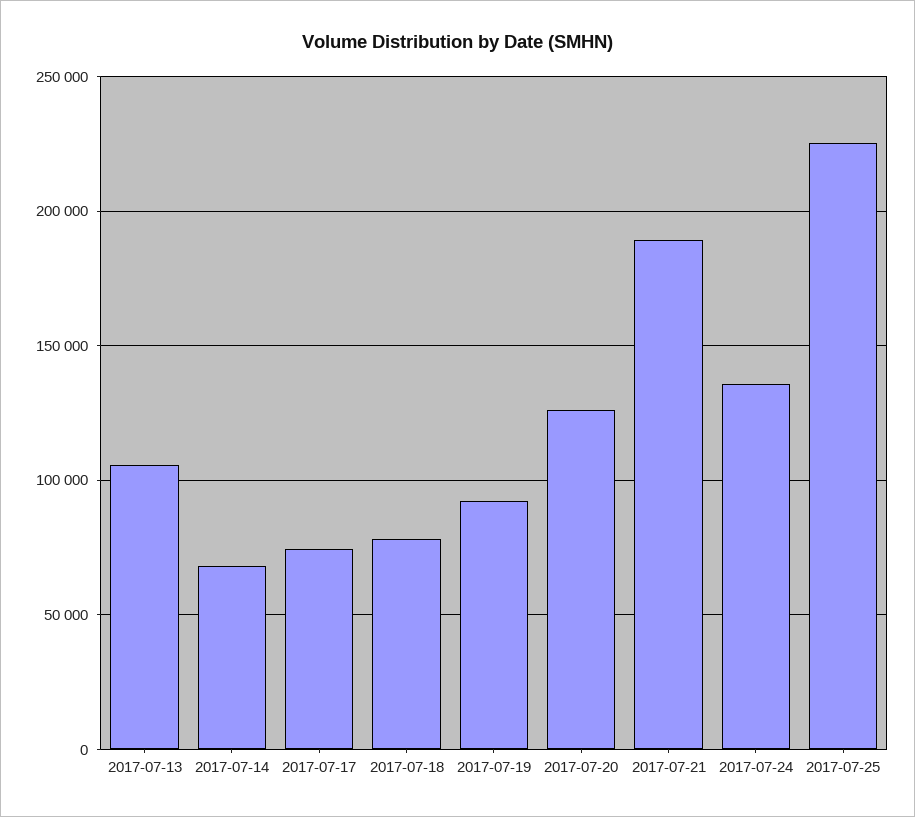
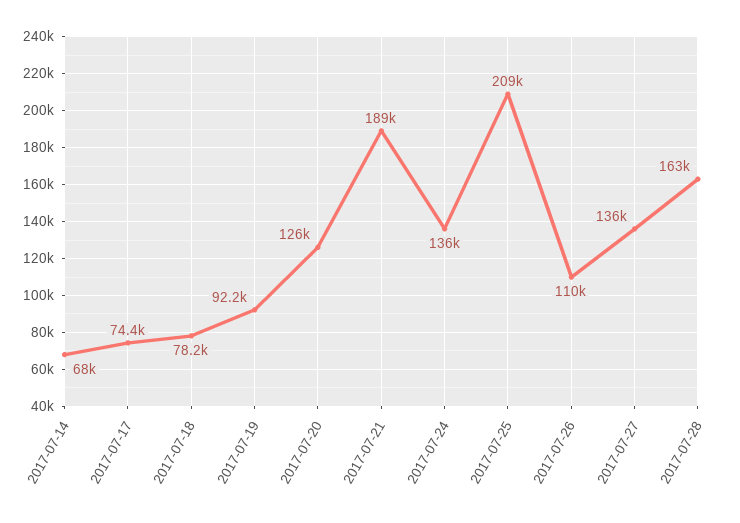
2017-07-13: 105000 -> none
2017-07-25: 225000 -> 209000
2017-07-26: none -> 110000
2017-07-27: none -> 136000
2017-07-28: none -> 163000

